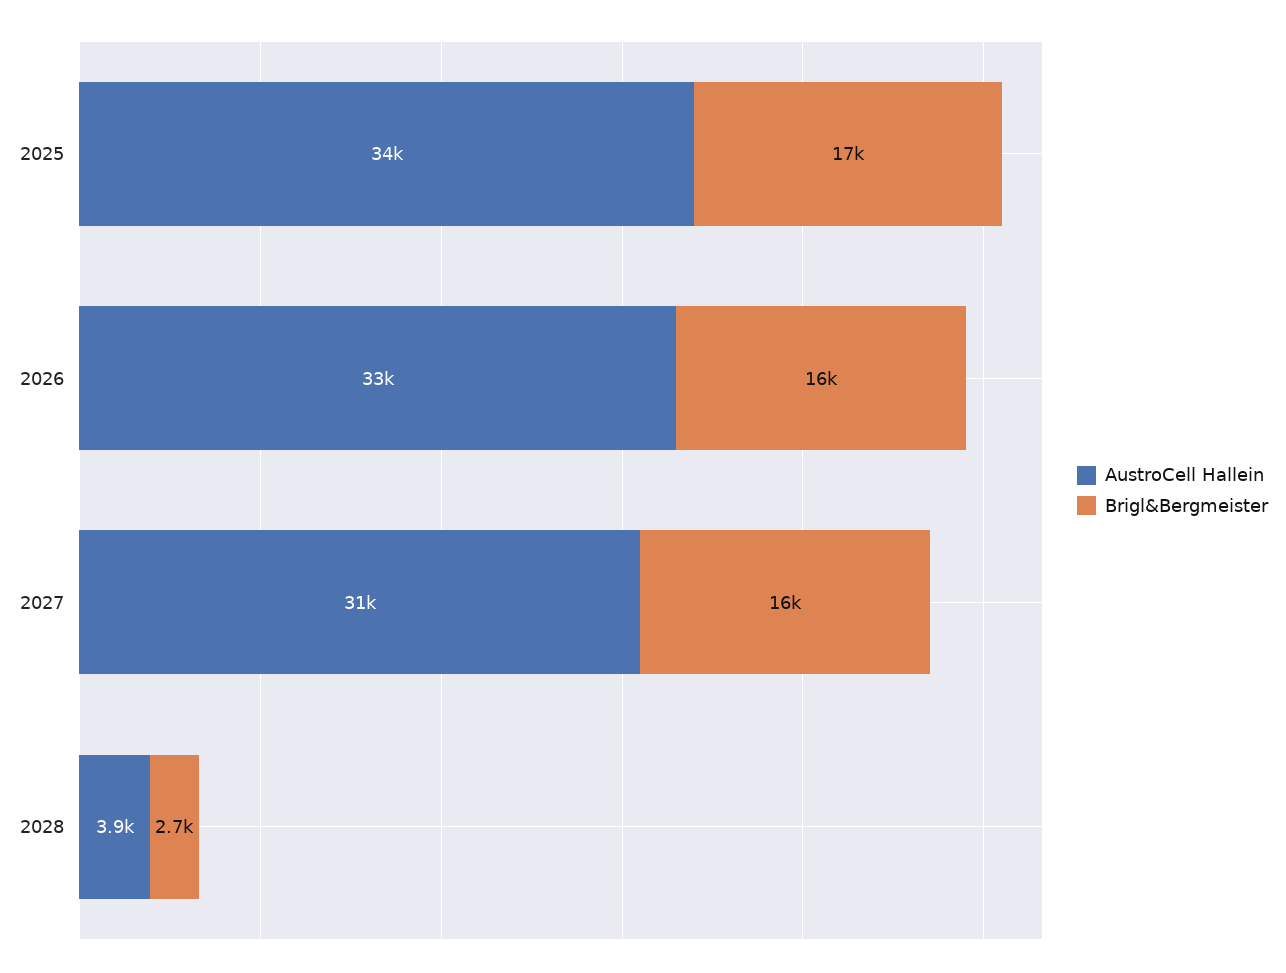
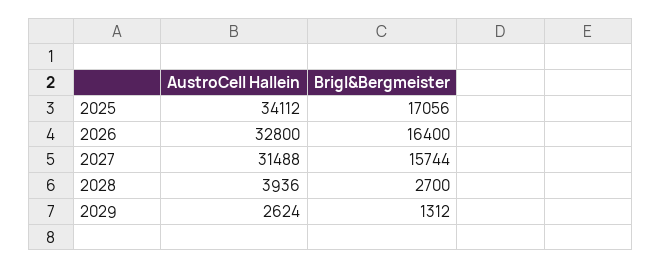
AustroCell Hallein, 2029: none -> 2624
Brigl&Bergmeister, 2029: none -> 1312

